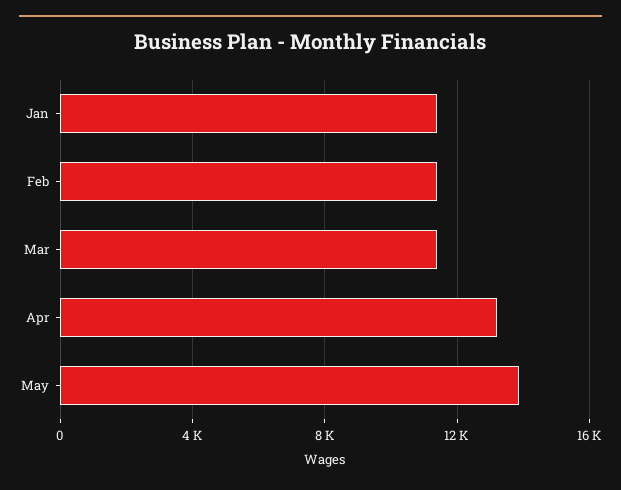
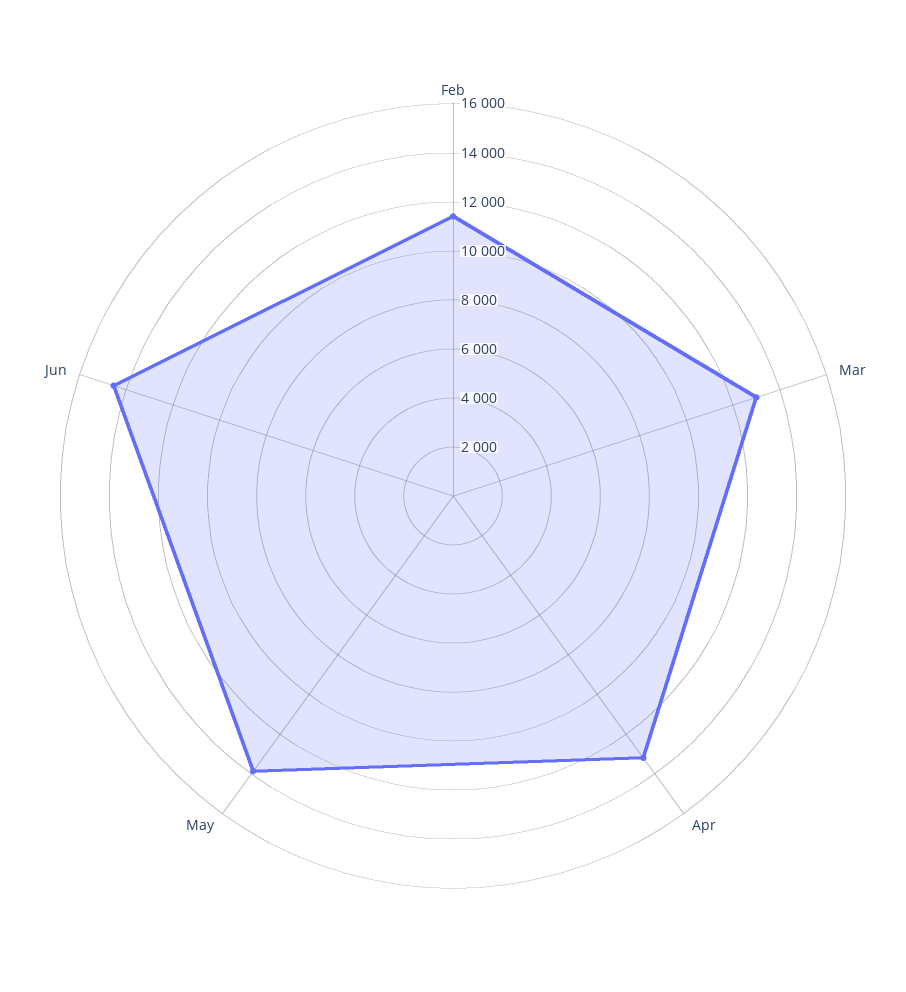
Jan: 11500 -> none
Mar: 11500 -> 13000
Jun: none -> 14500

